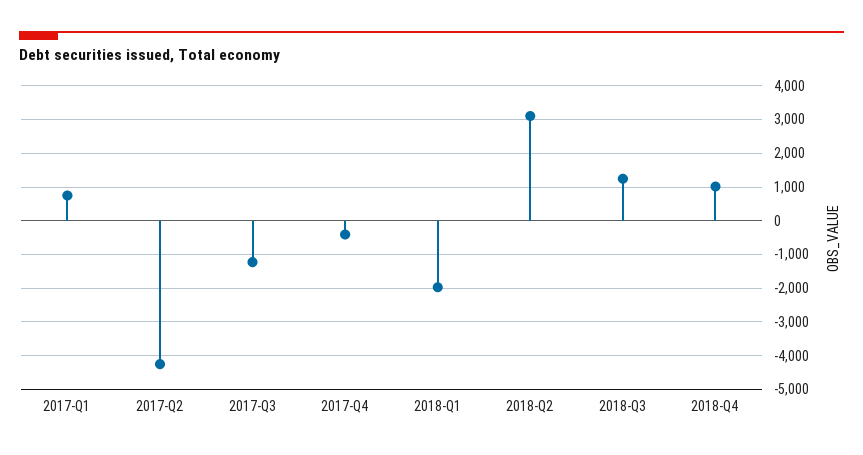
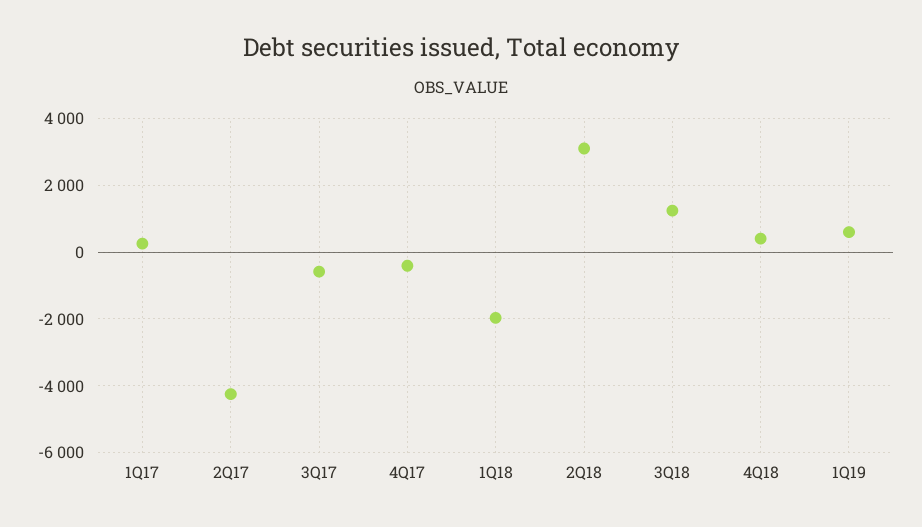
2017-Q1: 800 -> 200
2017-Q3: -1200 -> -600
2018-Q4: 1000 -> 400
1Q19: none -> 600

